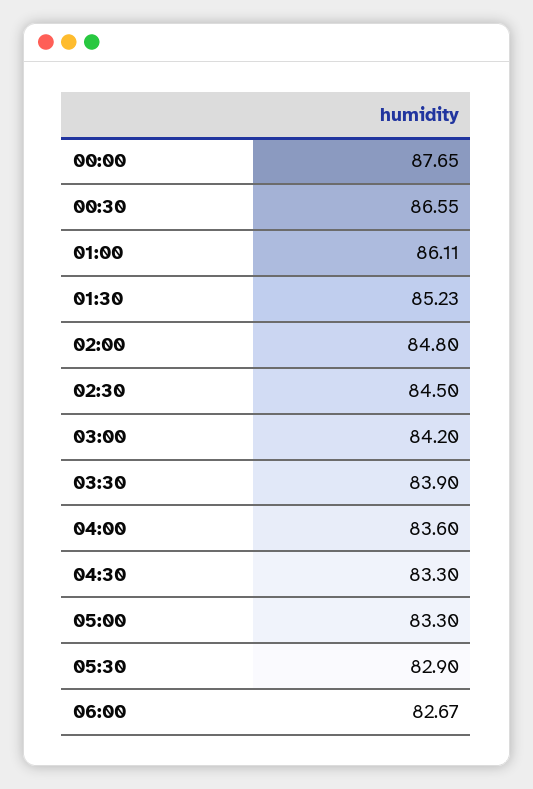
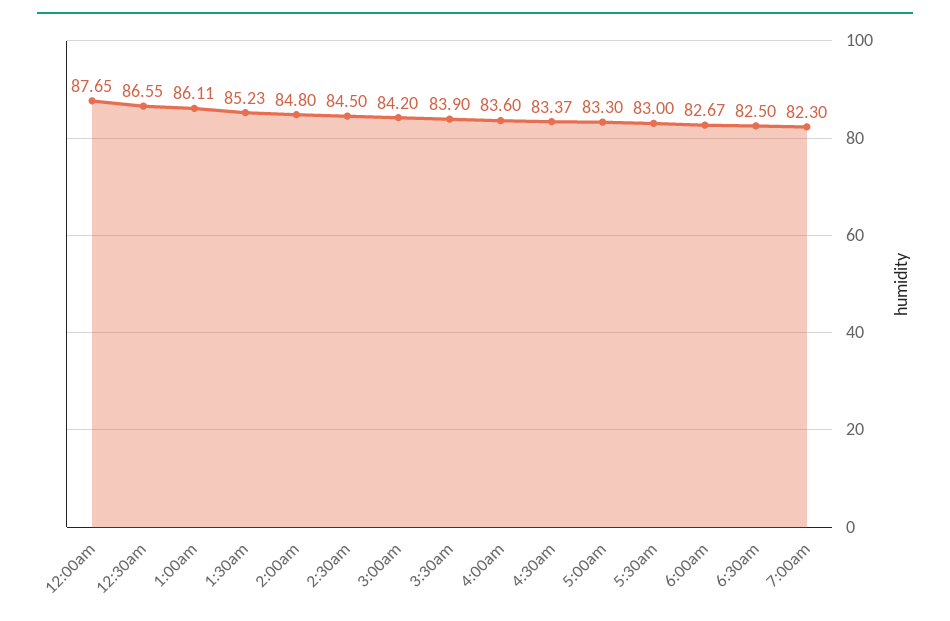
04:30: 83.3 -> 83.37
05:30: 82.9 -> 83
6:30am: none -> 82.5
7:00am: none -> 82.3

